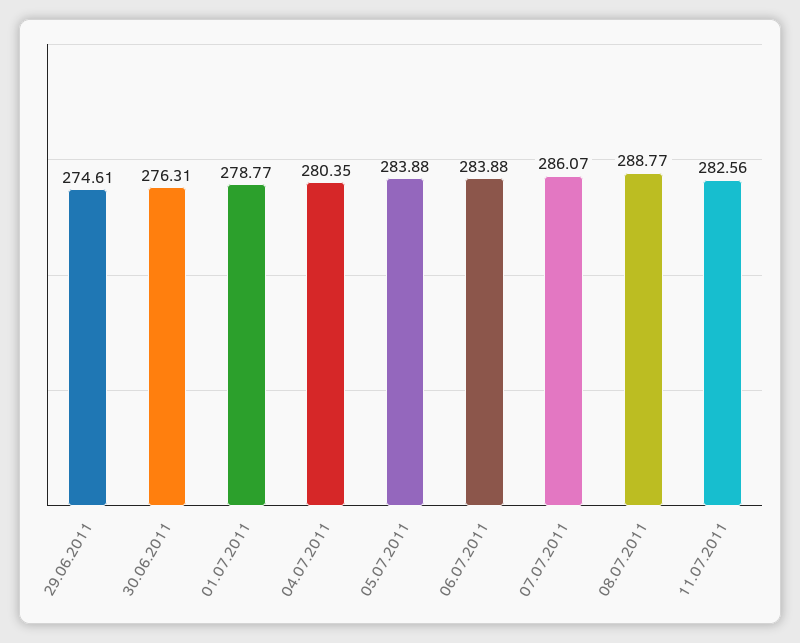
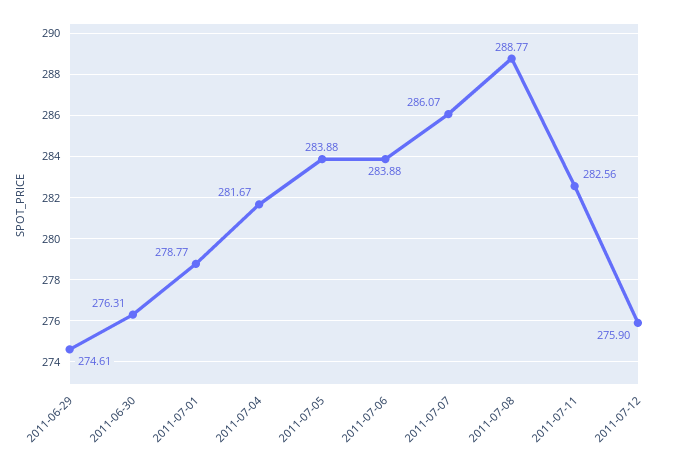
04.07.2011: 280.35 -> 281.67
2011-07-12: none -> 275.9

